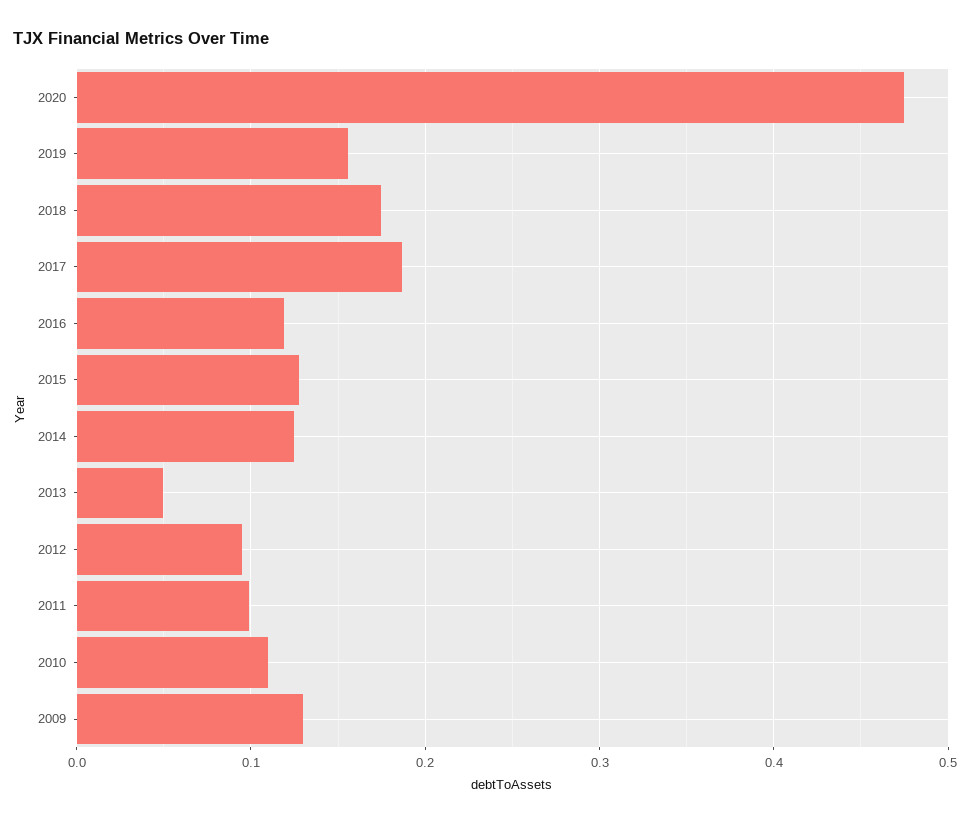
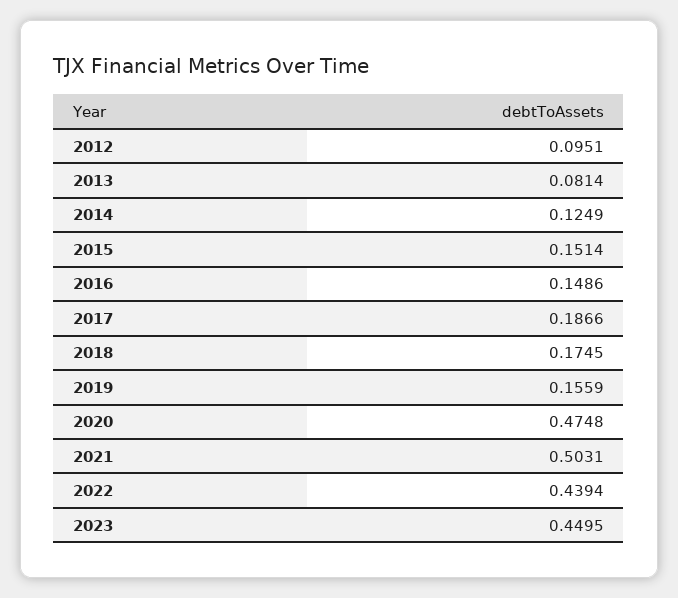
2016: 0.12 -> 0.1486
2015: 0.13 -> 0.1514
2013: 0.05 -> 0.0814
2011: 0.1 -> none
2010: 0.11 -> none
2009: 0.13 -> none
2021: none -> 0.5031
2022: none -> 0.4394
2023: none -> 0.4495

